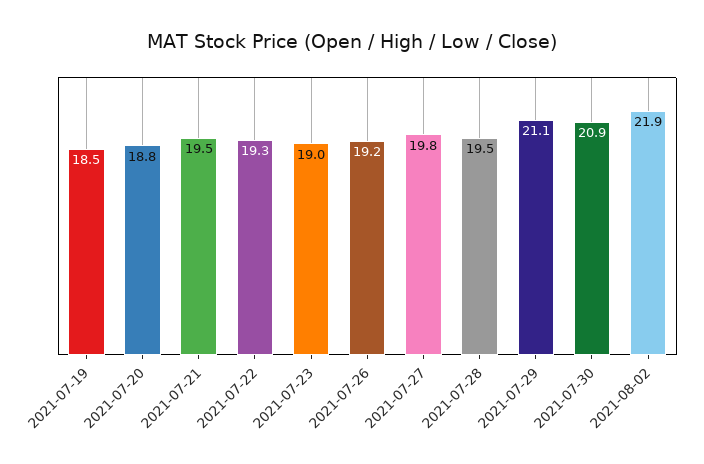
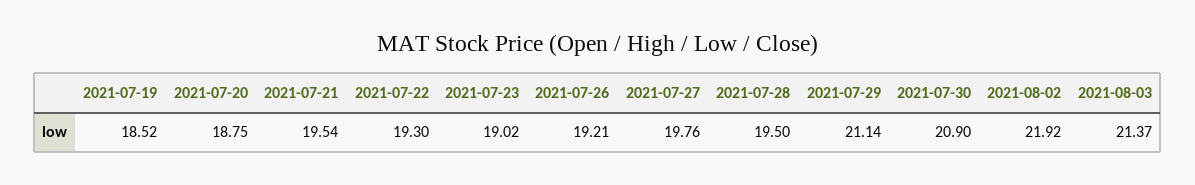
2021-08-03: none -> 21.37

